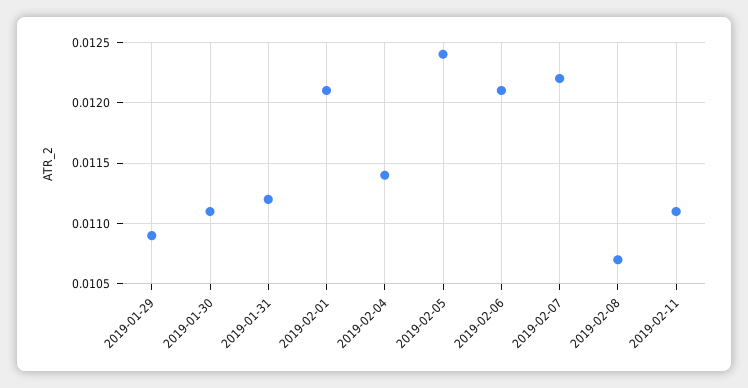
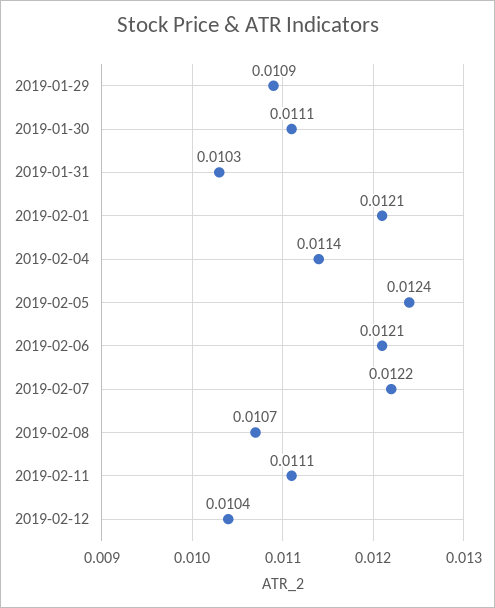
2019-01-31: 0.0112 -> 0.0103
2019-02-12: none -> 0.0104

